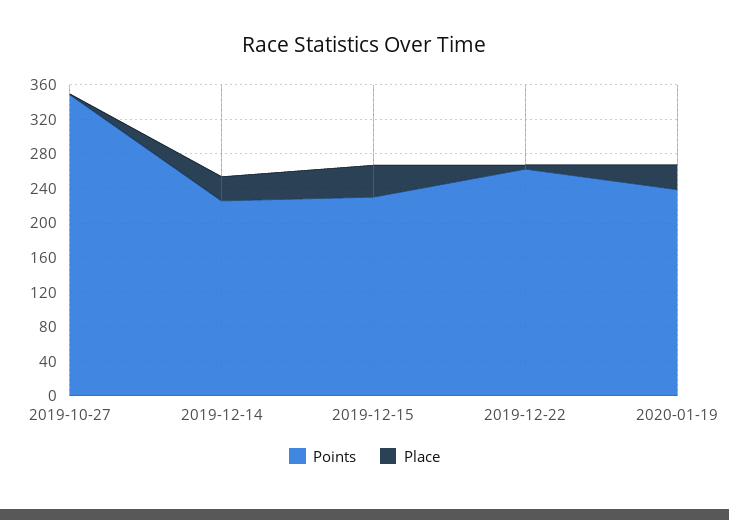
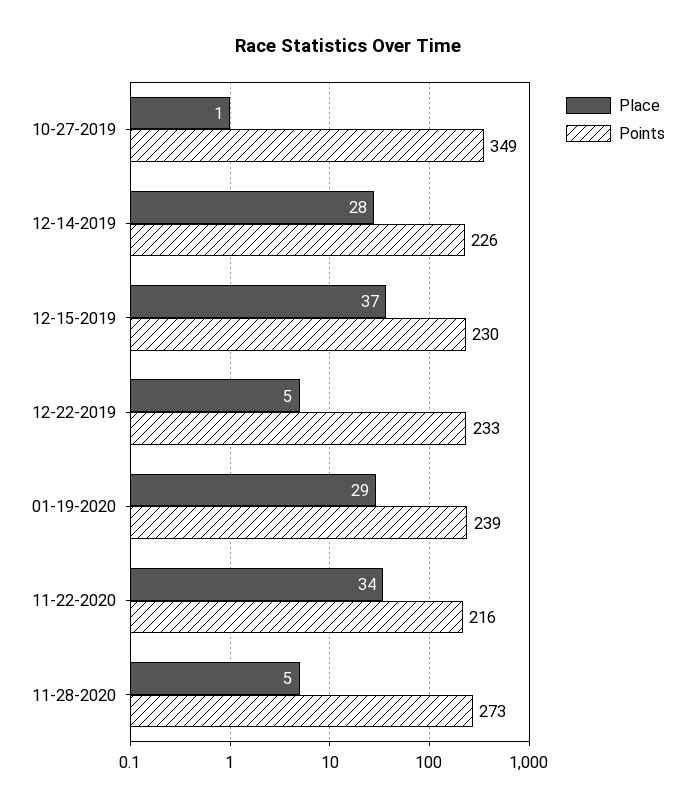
Points, 2019-12-22: 260 -> 233
Place, 11-22-2020: none -> 34
Points, 11-22-2020: none -> 216
Place, 11-28-2020: none -> 5
Points, 11-28-2020: none -> 273

